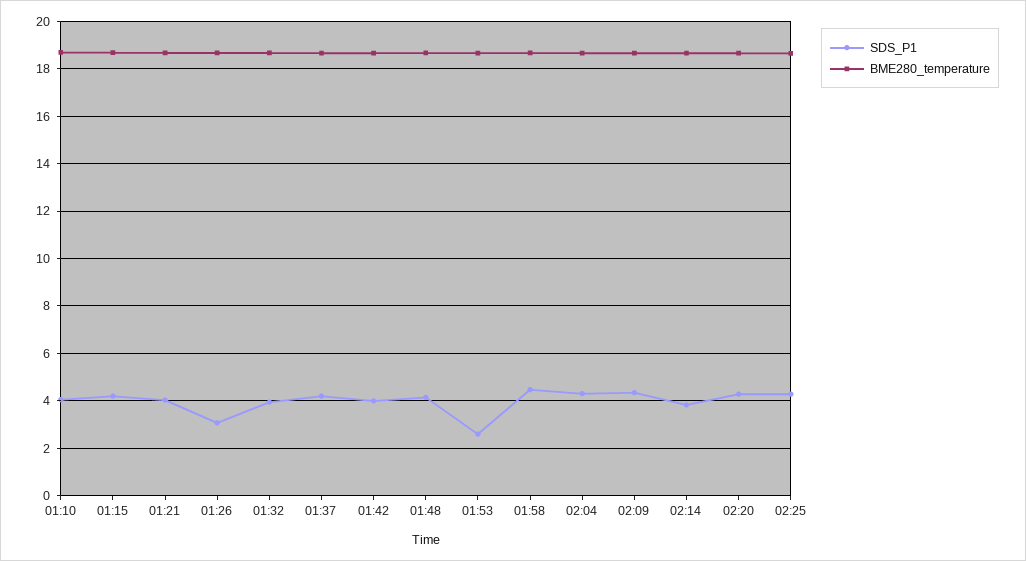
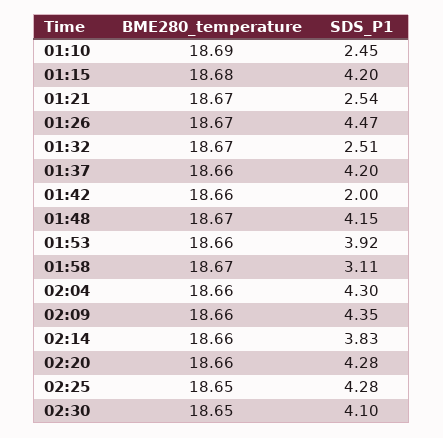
SDS_P1, 01:10: 4 -> 2.45
SDS_P1, 01:21: 4 -> 2.54
SDS_P1, 01:26: 3 -> 4.47
SDS_P1, 01:32: 4 -> 2.51
SDS_P1, 01:42: 4 -> 2
SDS_P1, 01:53: 2.5 -> 3.92
SDS_P1, 01:58: 4.5 -> 3.11
BME280_temperature, 02:30: none -> 18.65
SDS_P1, 02:30: none -> 4.1

